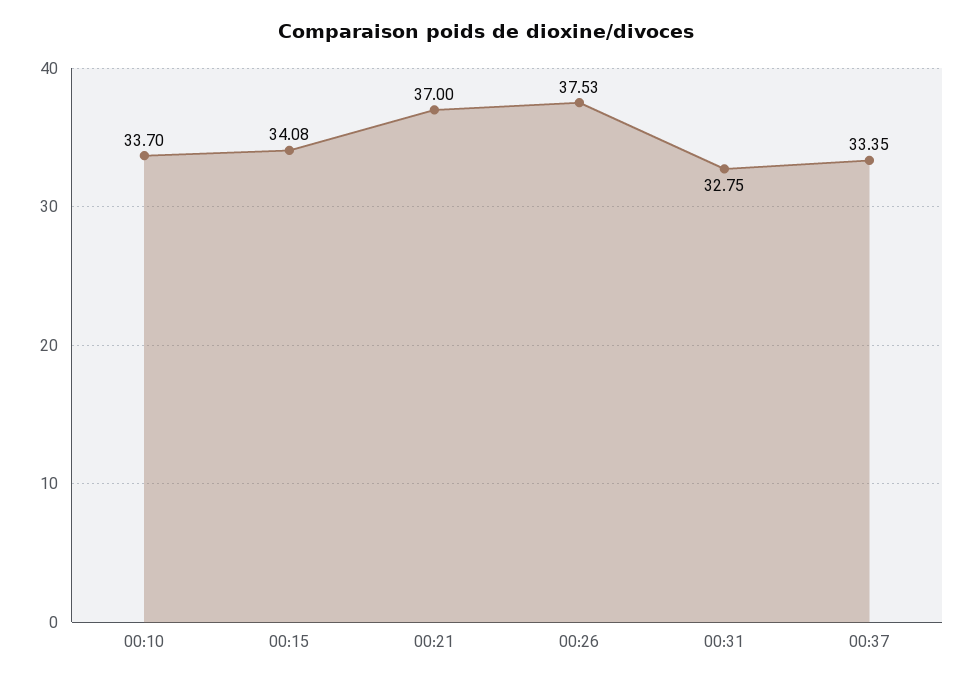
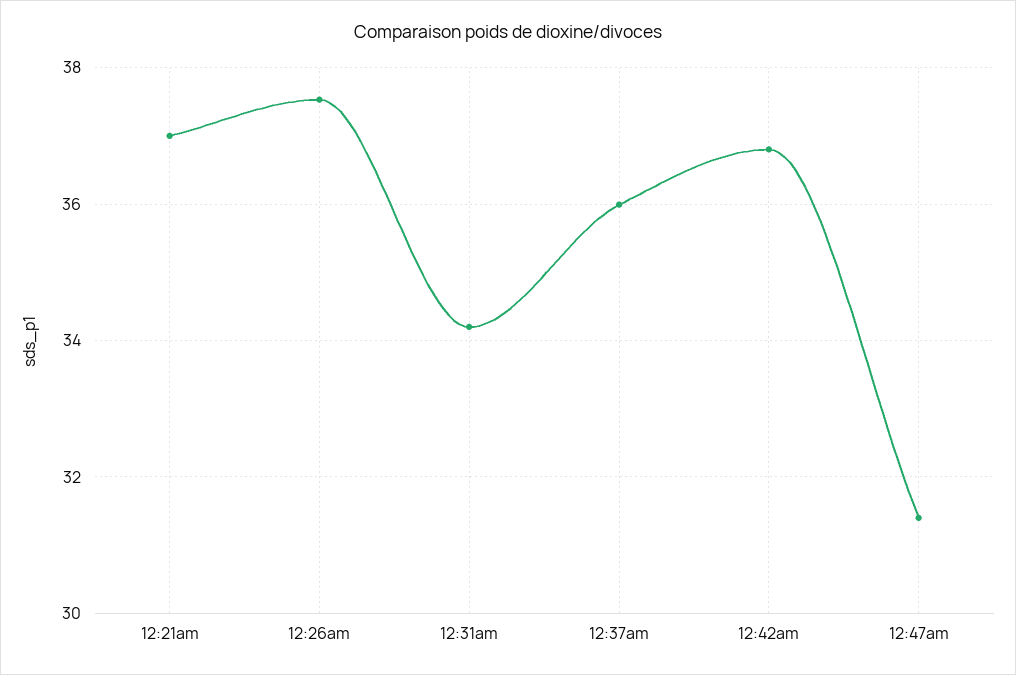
00:10: 33.7 -> none
00:15: 34.08 -> none
00:31: 32.75 -> 34.2
00:37: 33.35 -> 36
12:42am: none -> 36.8
12:47am: none -> 31.4

